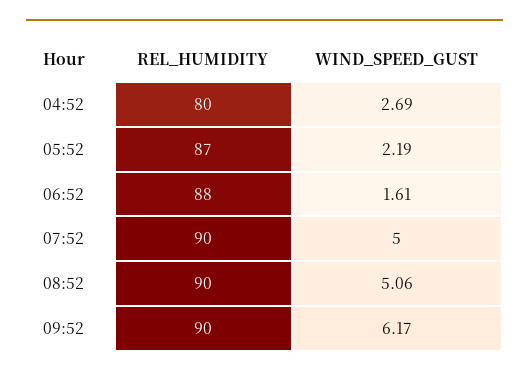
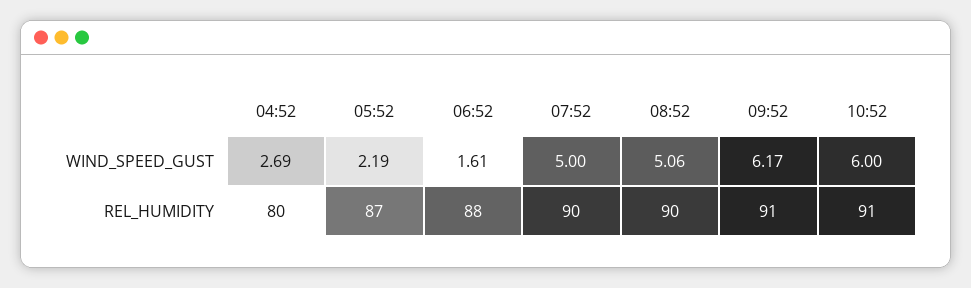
REL_HUMIDITY, 09:52: 90 -> 91
WIND_SPEED_GUST, 10:52: none -> 6
REL_HUMIDITY, 10:52: none -> 91

